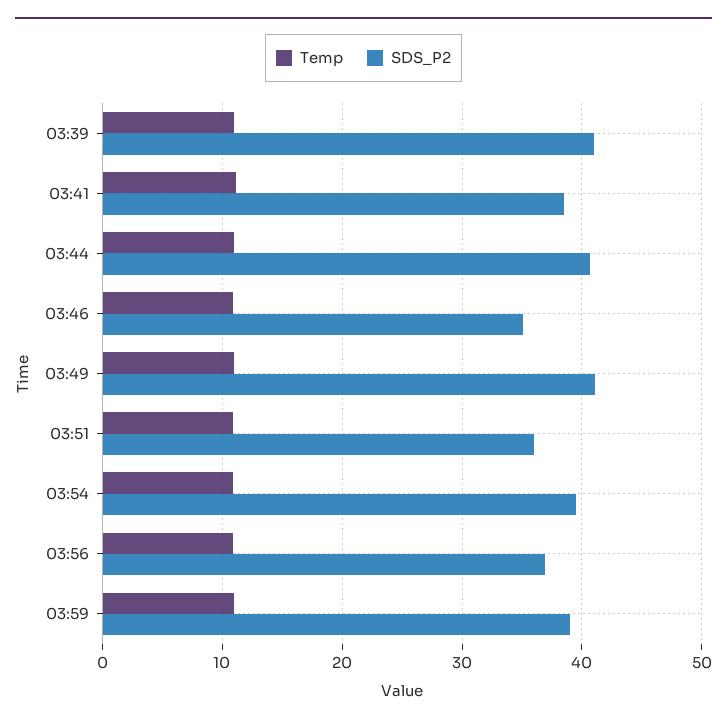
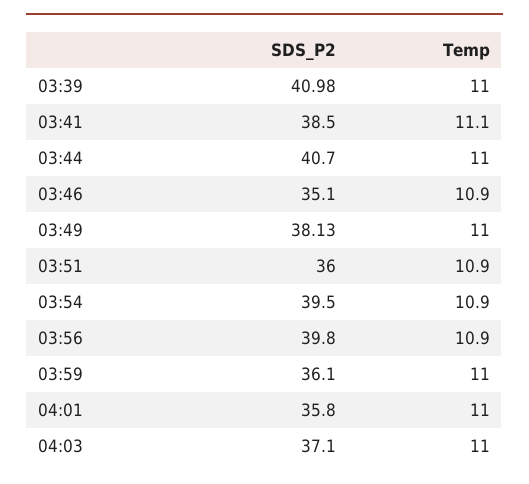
SDS_P2, 03:49: 41 -> 38.13
SDS_P2, 03:56: 37 -> 39.8
SDS_P2, 03:59: 39 -> 36.1
SDS_P2, 04:01: none -> 35.8
Temp, 04:01: none -> 11
SDS_P2, 04:03: none -> 37.1
Temp, 04:03: none -> 11

